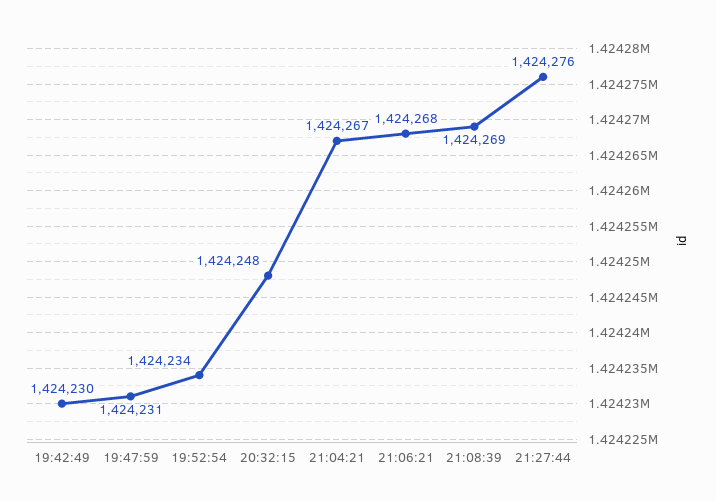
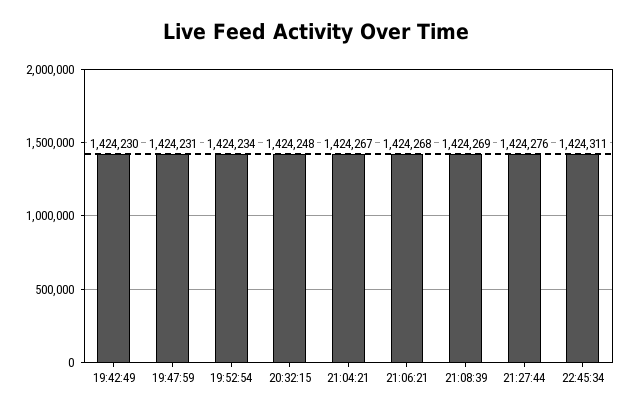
22:45:34: none -> 1424311

